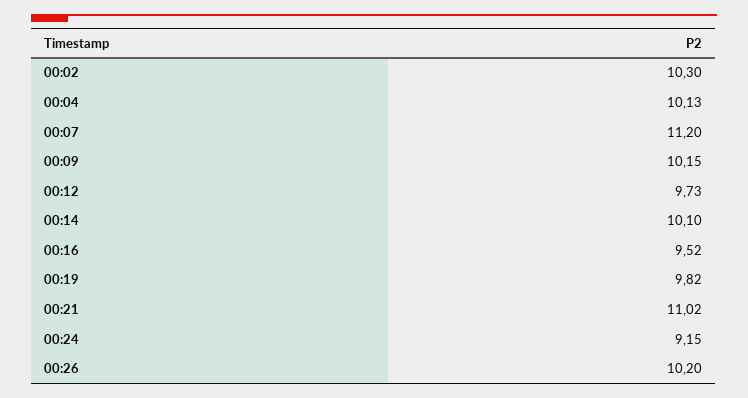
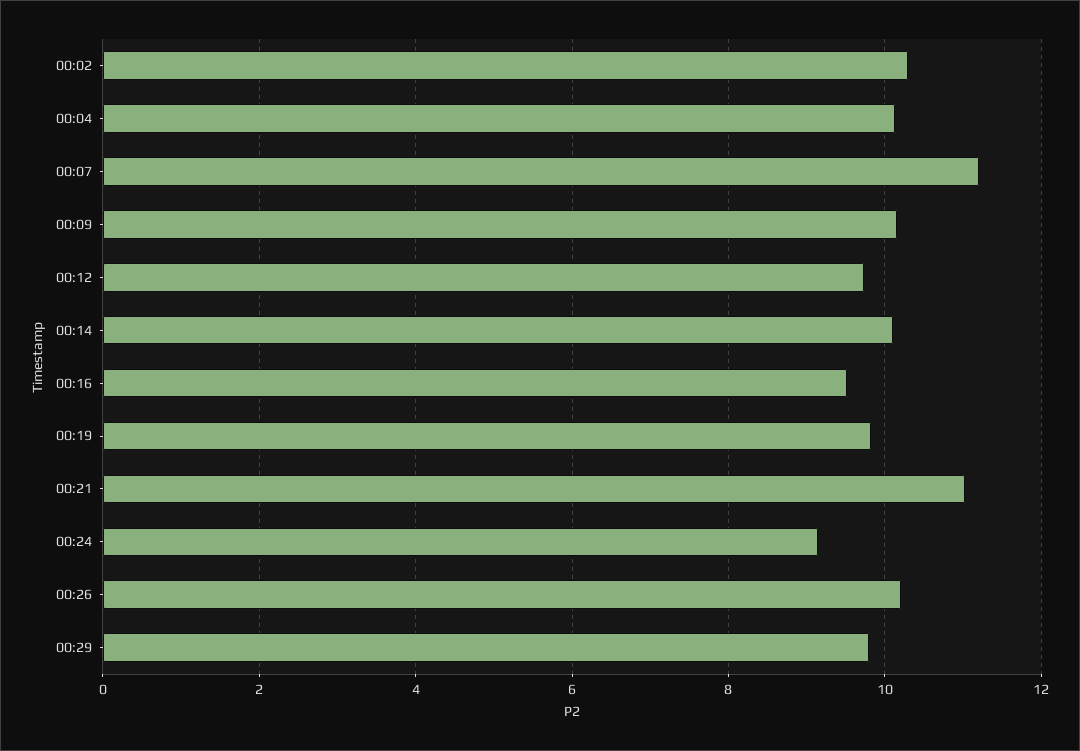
00:29: none -> 9.8

